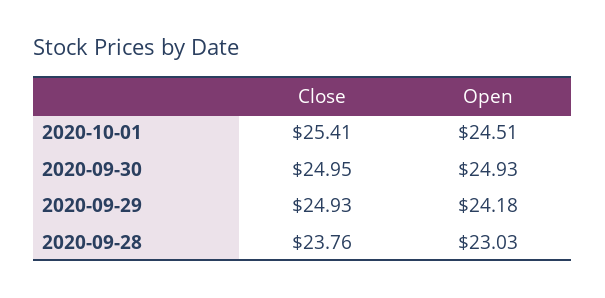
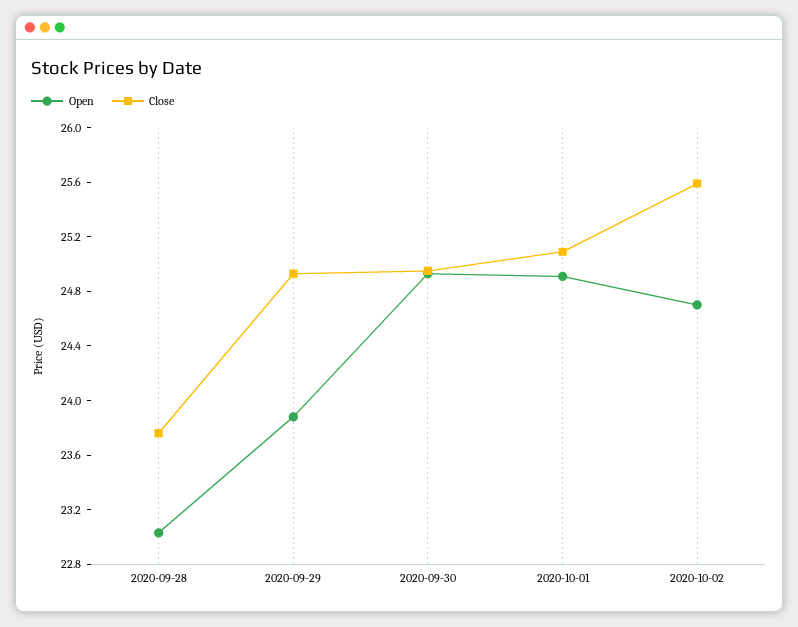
Close, 2020-10-01: 25.41 -> 25.1
Open, 2020-10-01: 24.51 -> 24.9
Open, 2020-09-29: 24.18 -> 23.9
Open, 2020-10-02: none -> 24.7
Close, 2020-10-02: none -> 25.6

